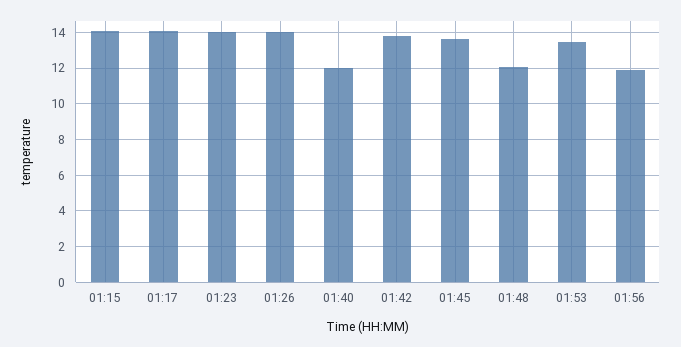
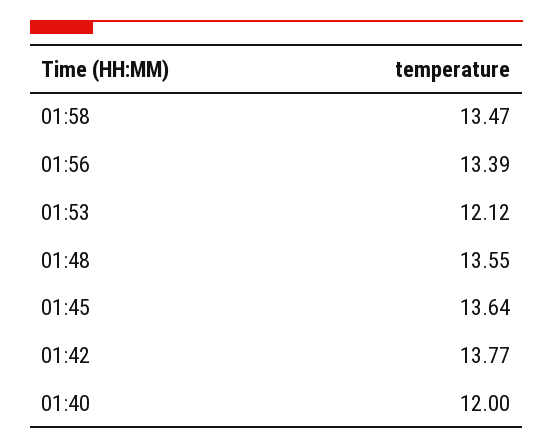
01:15: 14 -> none
01:17: 14 -> none
01:23: 14 -> none
01:26: 14 -> none
01:48: 12 -> 13.55
01:53: 13.5 -> 12.12
01:56: 12 -> 13.39
01:58: none -> 13.47

